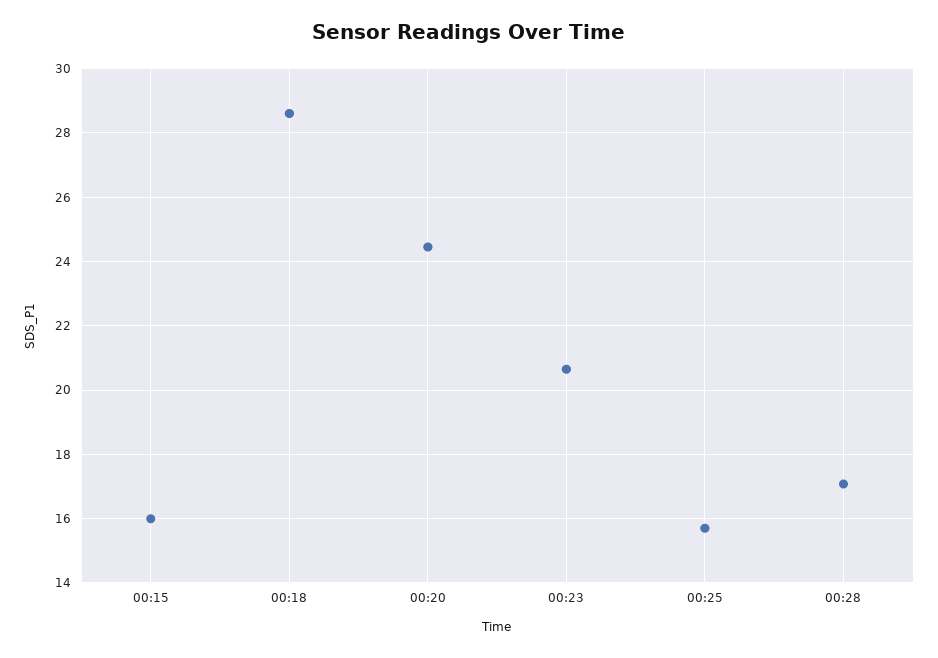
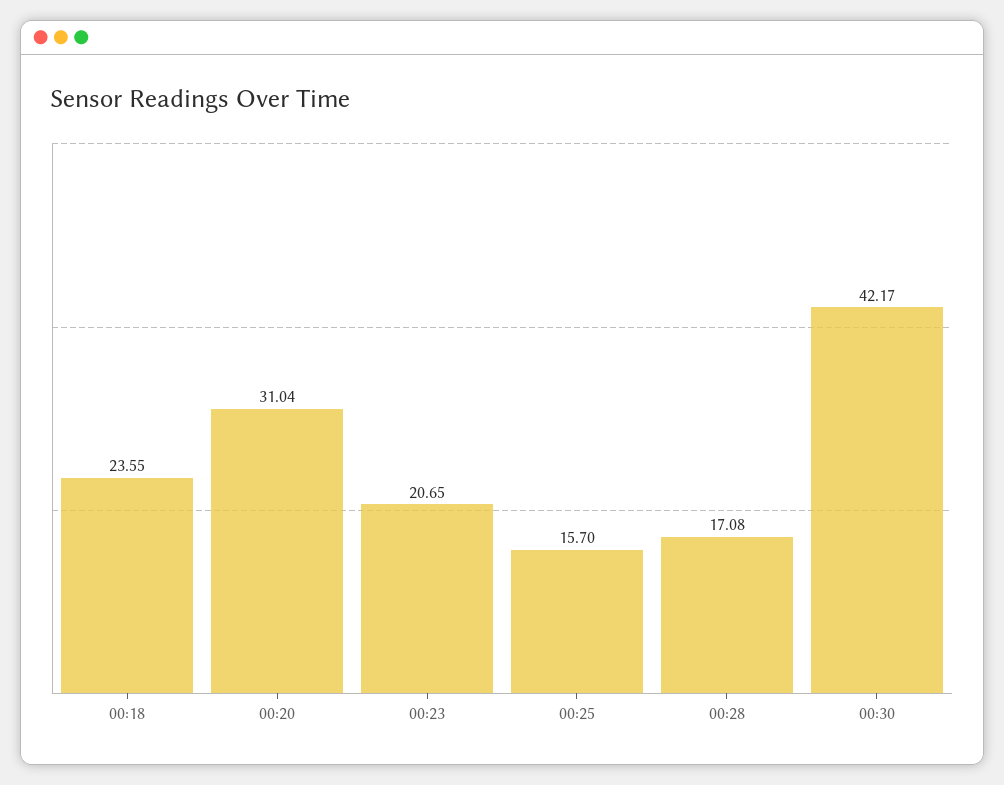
00:15: 16 -> none
00:18: 28.6 -> 23.55
00:20: 24.4 -> 31.04
00:30: none -> 42.17

